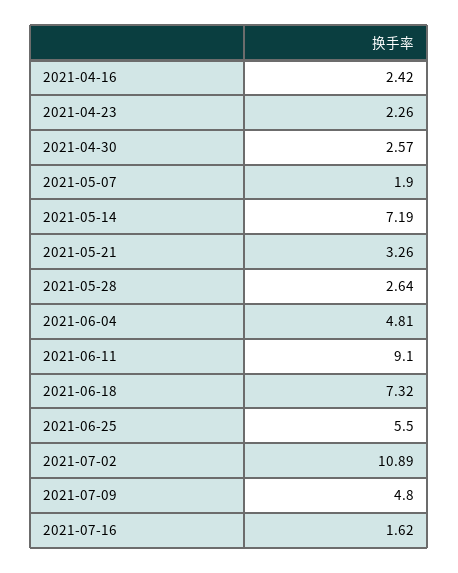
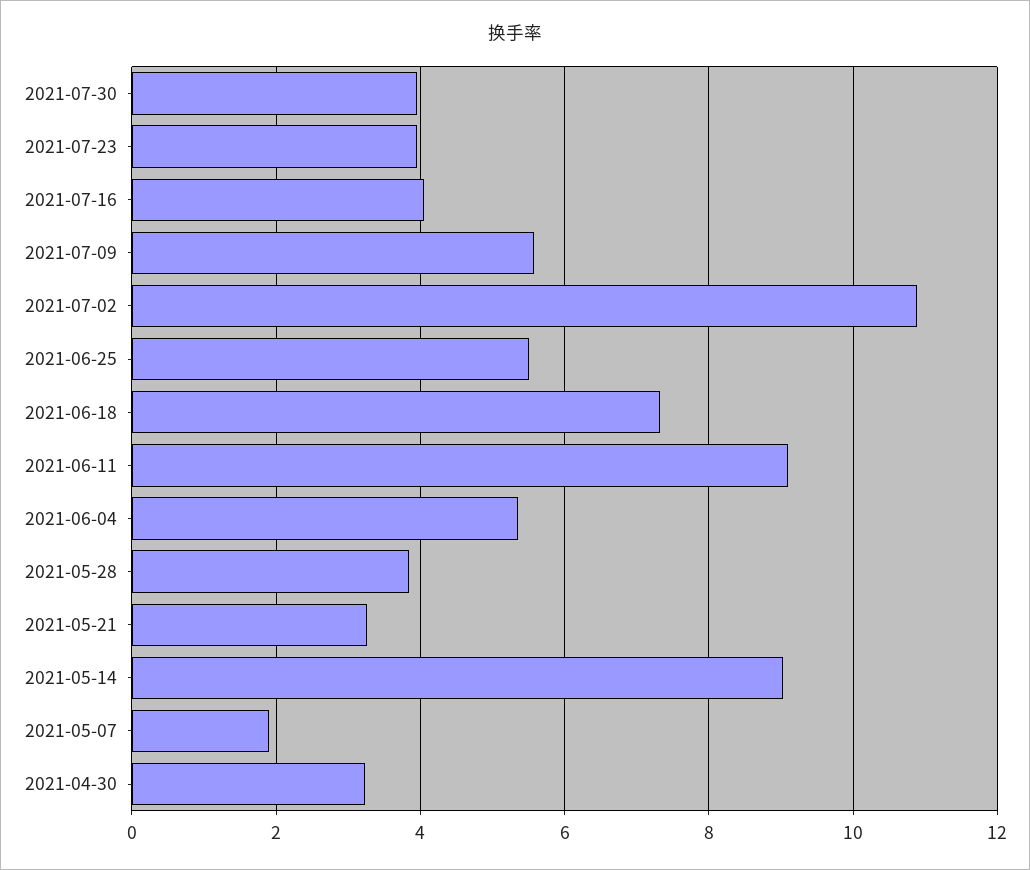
2021-04-16: 2.42 -> none
2021-04-23: 2.26 -> none
2021-04-30: 2.57 -> 3.2
2021-05-14: 7.19 -> 9
2021-05-28: 2.64 -> 3.8
2021-06-04: 4.81 -> 5.4
2021-07-09: 4.8 -> 5.6
2021-07-16: 1.62 -> 4
2021-07-30: none -> 4
2021-07-23: none -> 4

